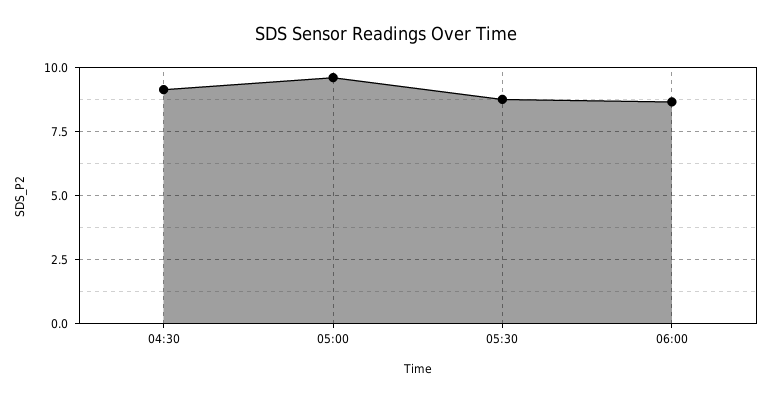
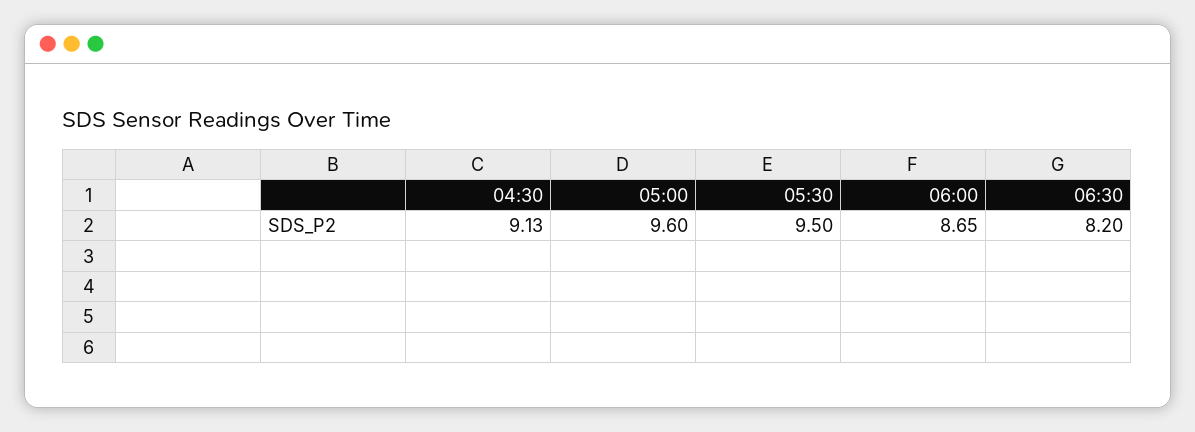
05:30: 8.75 -> 9.5
06:30: none -> 8.2

